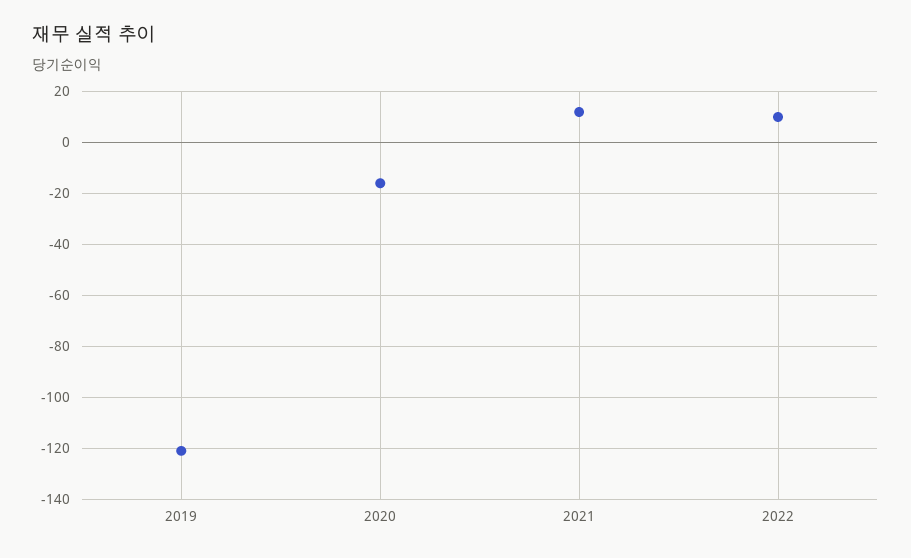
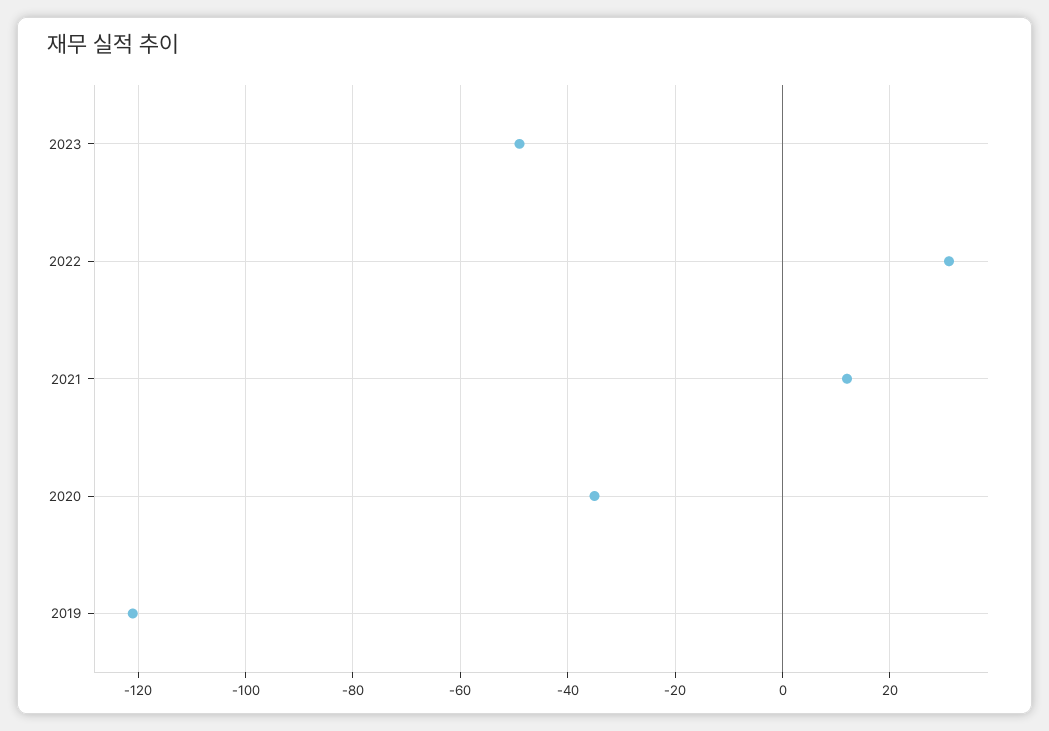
2020: -15 -> -35
2022: 10 -> 30
2023: none -> -50

